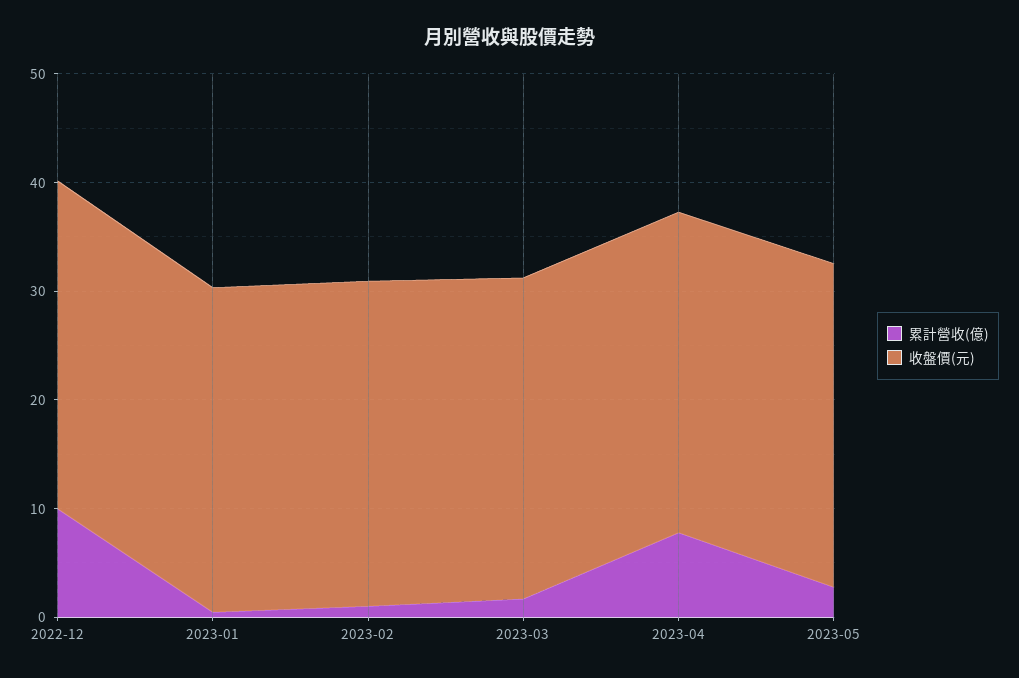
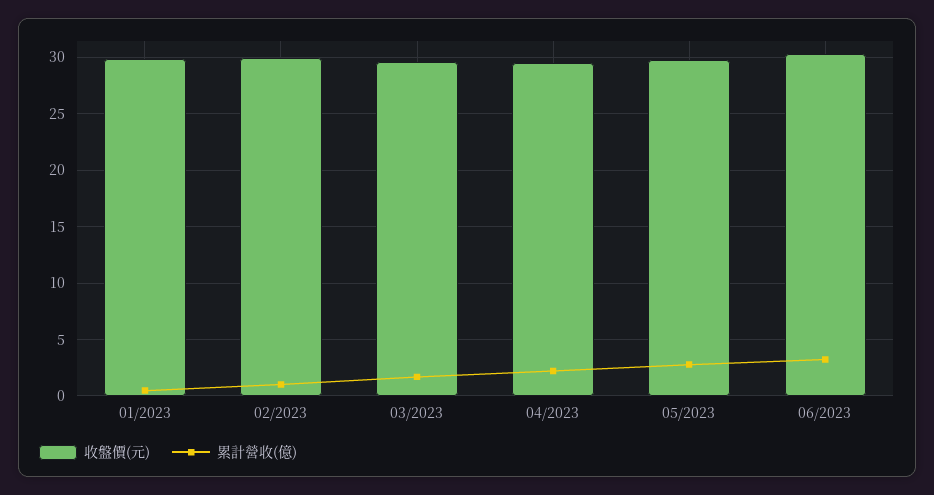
累計營收(億), 2022-12: 10 -> none
收盤價(元), 2022-12: 30 -> none
累計營收(億), 2023-04: 8 -> 2
收盤價(元), 06/2023: none -> 30
累計營收(億), 06/2023: none -> 3

